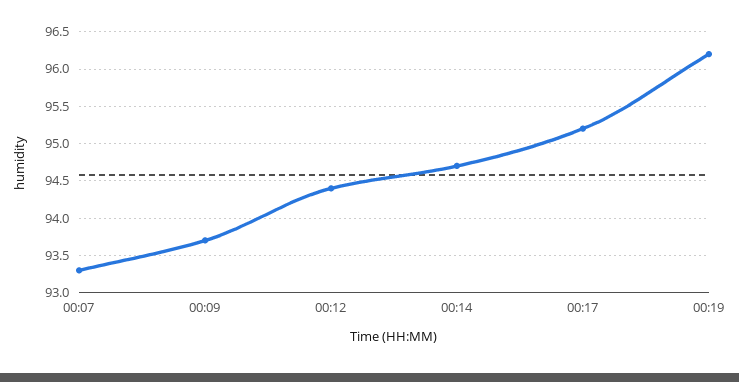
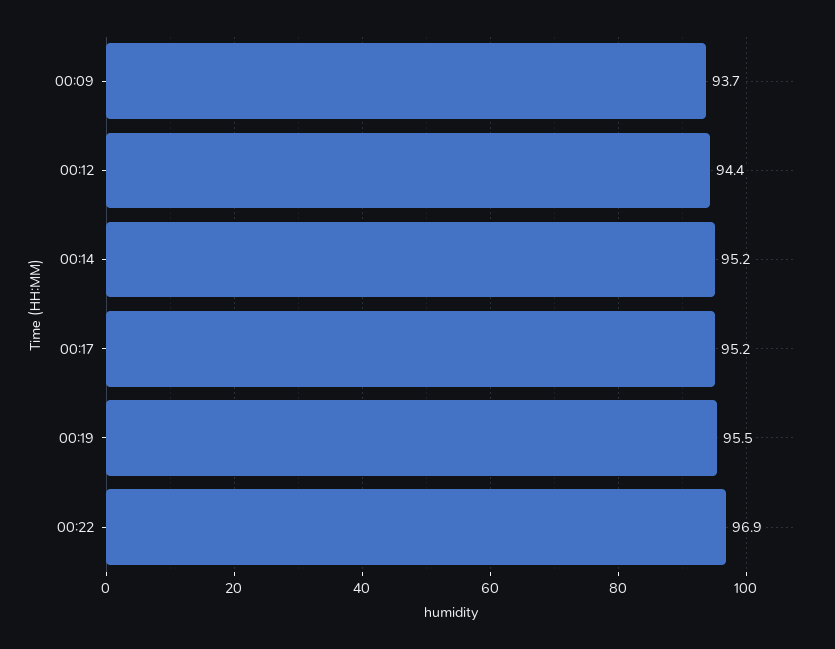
00:07: 93.3 -> none
00:14: 94.7 -> 95.2
00:19: 96.2 -> 95.5
00:22: none -> 96.9

